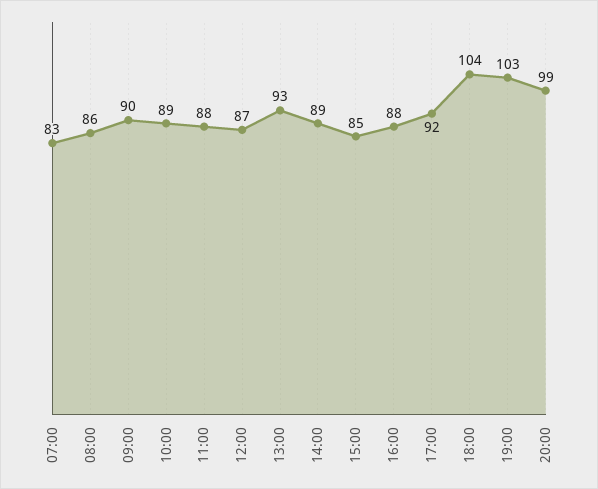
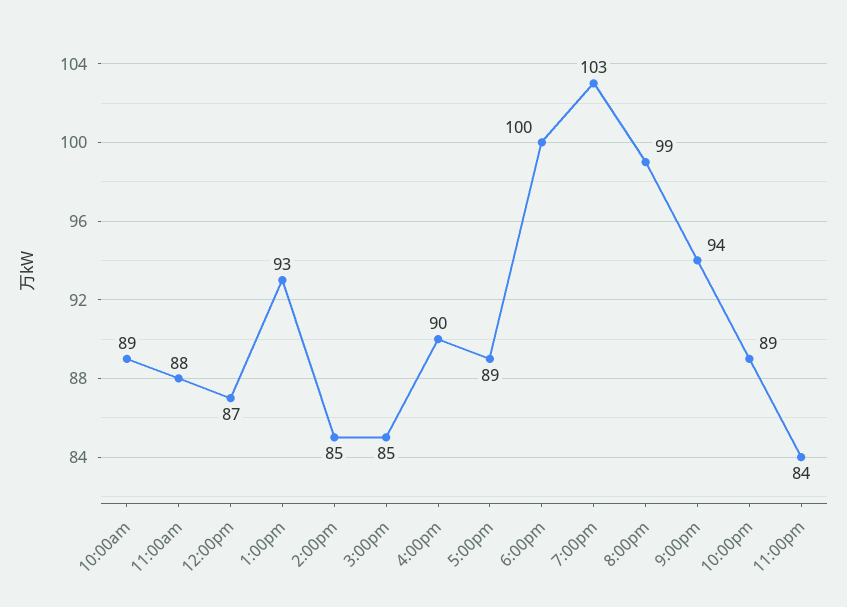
07:00: 83 -> none
08:00: 86 -> none
09:00: 90 -> none
14:00: 89 -> 85
16:00: 88 -> 90
17:00: 92 -> 89
18:00: 104 -> 100
9:00pm: none -> 94
10:00pm: none -> 89
11:00pm: none -> 84

